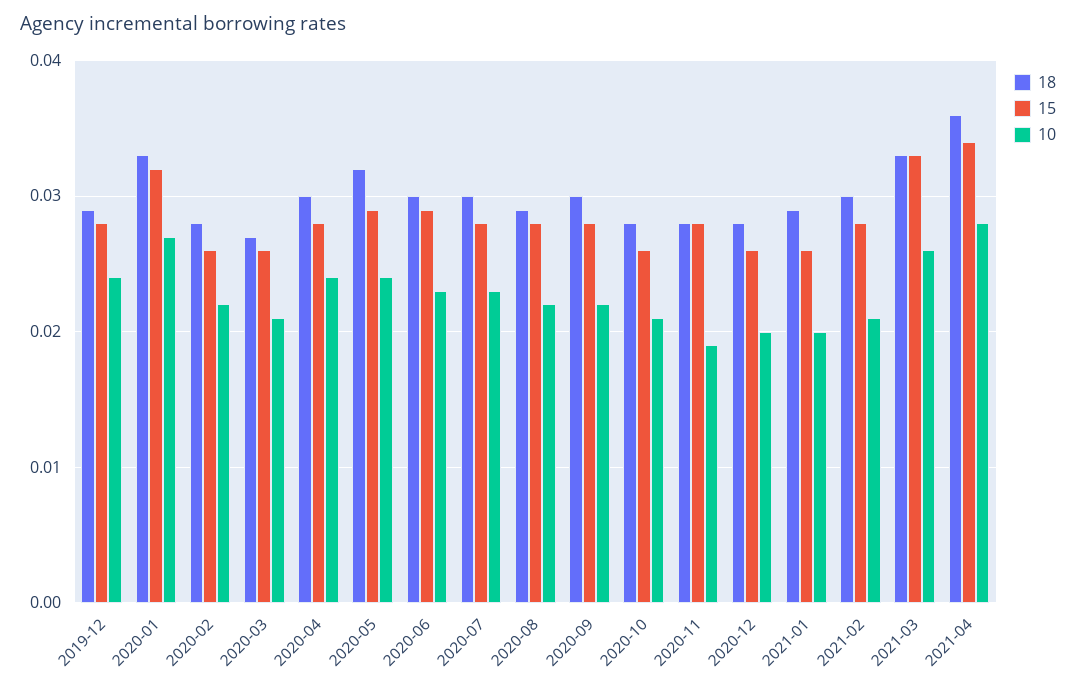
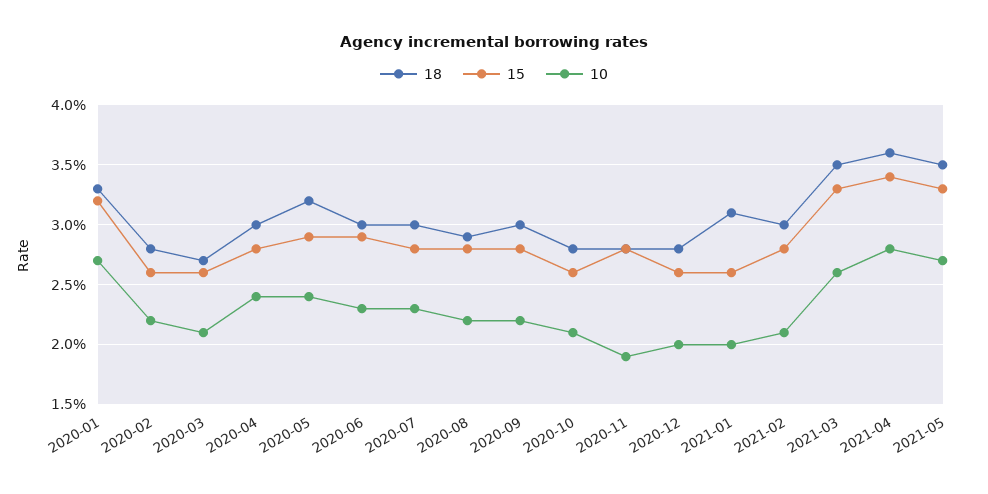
18, 2019-12: 0.029 -> none
15, 2019-12: 0.028 -> none
10, 2019-12: 0.024 -> none
18, 2021-01: 0.029 -> 0.031
18, 2021-03: 0.033 -> 0.035
18, 2021-05: none -> 0.035
15, 2021-05: none -> 0.033
10, 2021-05: none -> 0.027

